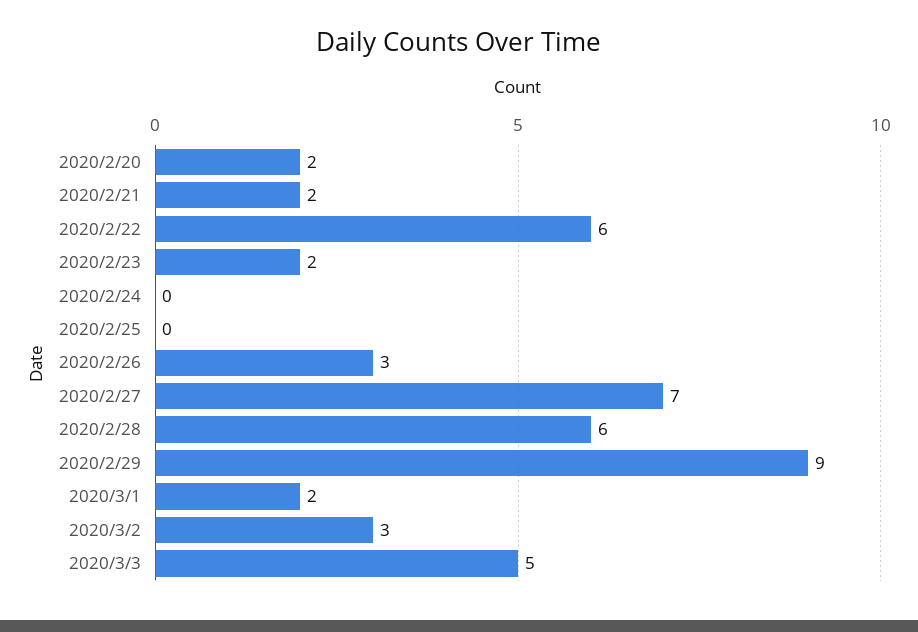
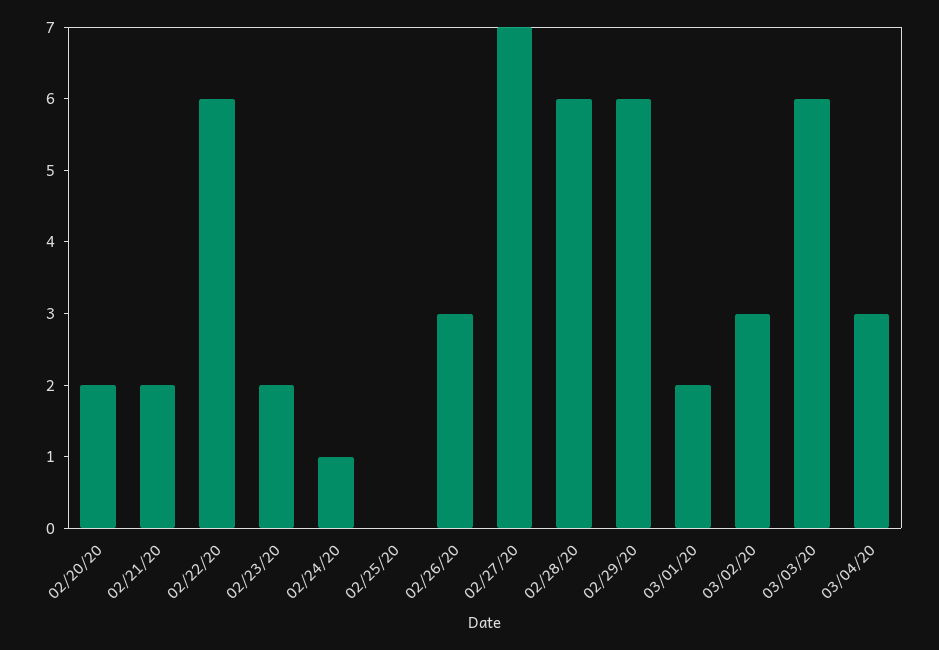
2020/2/24: 0 -> 1
2020/2/29: 9 -> 6
2020/3/3: 5 -> 6
03/04/20: none -> 3

